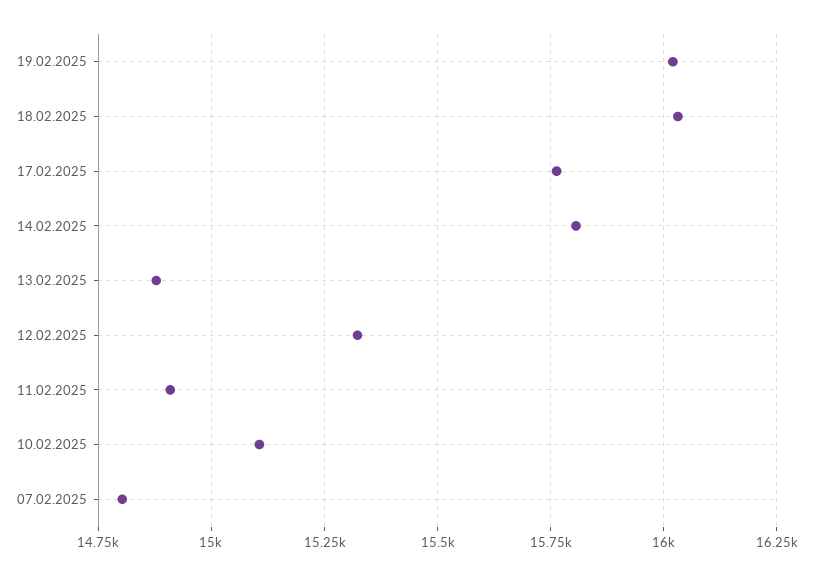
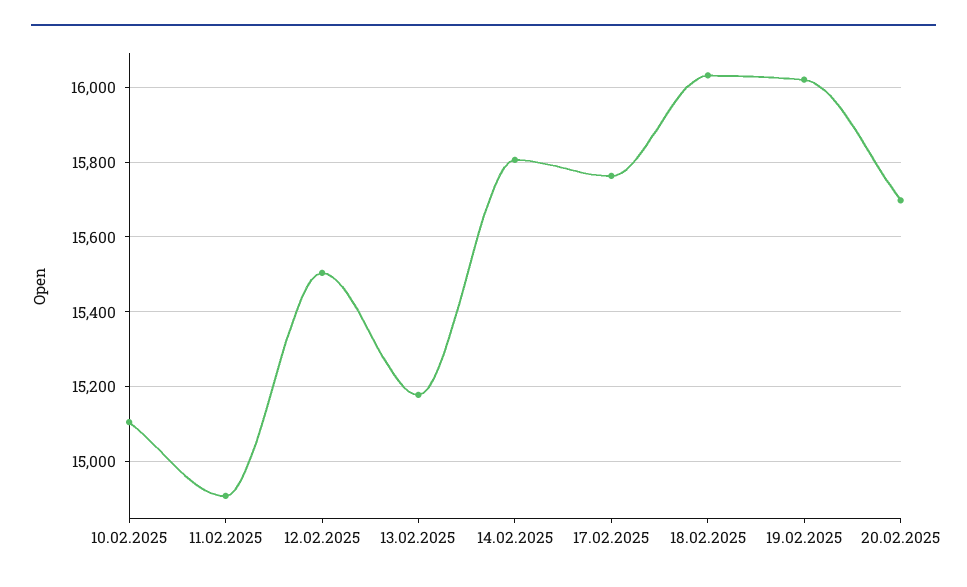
13.02.2025: 14875 -> 15180
12.02.2025: 15325 -> 15500
07.02.2025: 14800 -> none
20.02.2025: none -> 15700

